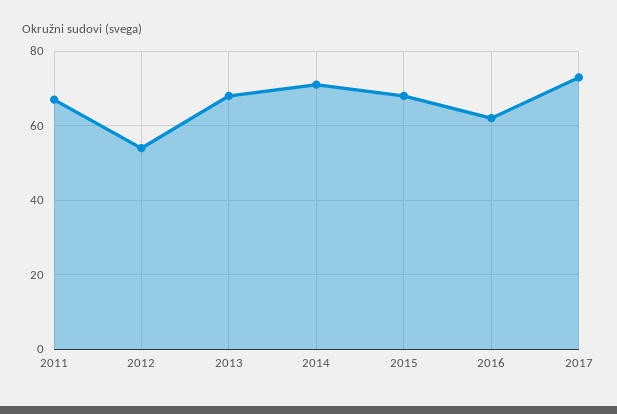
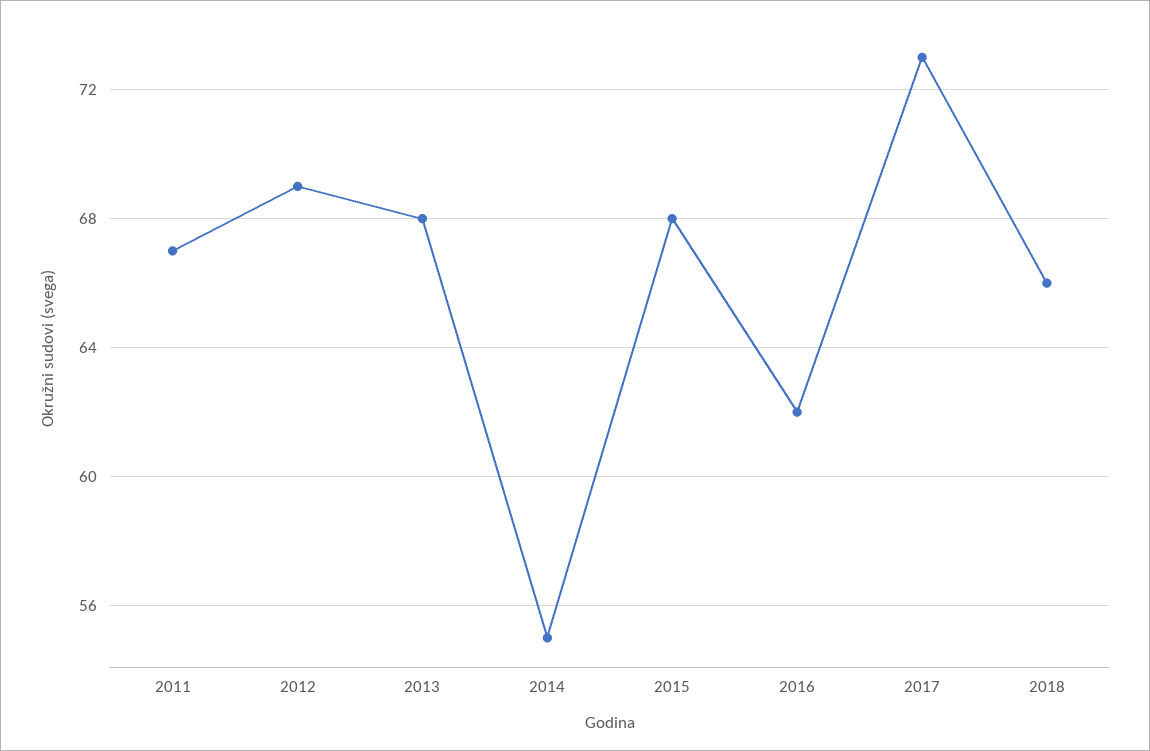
2012: 55 -> 69
2014: 70 -> 55
2018: none -> 66

